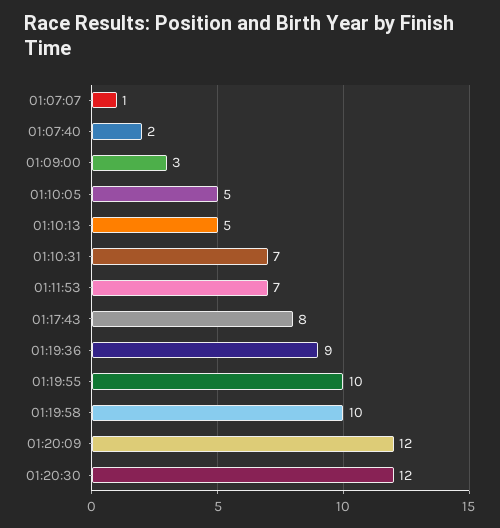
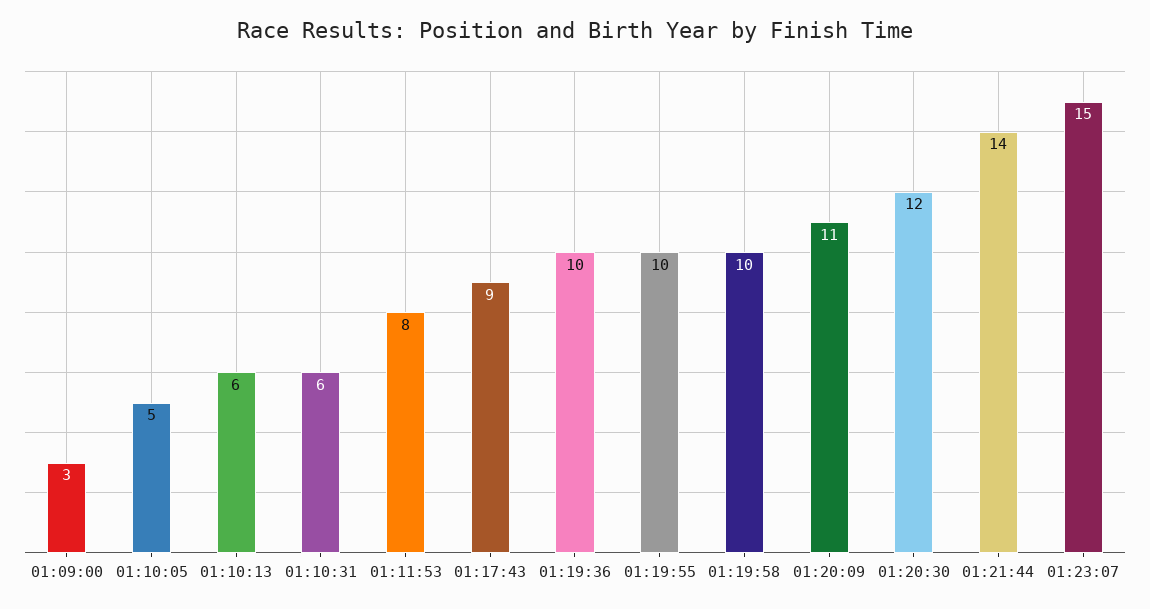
01:07:07: 1 -> none
01:07:40: 2 -> none
01:10:13: 5 -> 6
01:10:31: 7 -> 6
01:11:53: 7 -> 8
01:17:43: 8 -> 9
01:19:36: 9 -> 10
01:20:09: 12 -> 11
01:21:44: none -> 14
01:23:07: none -> 15

